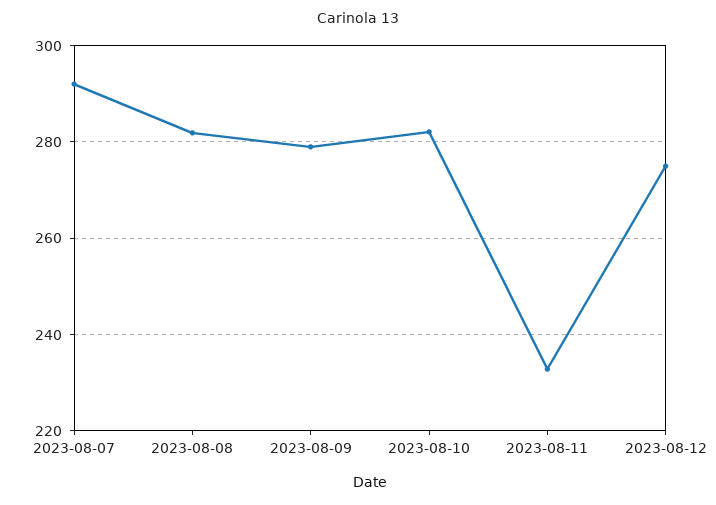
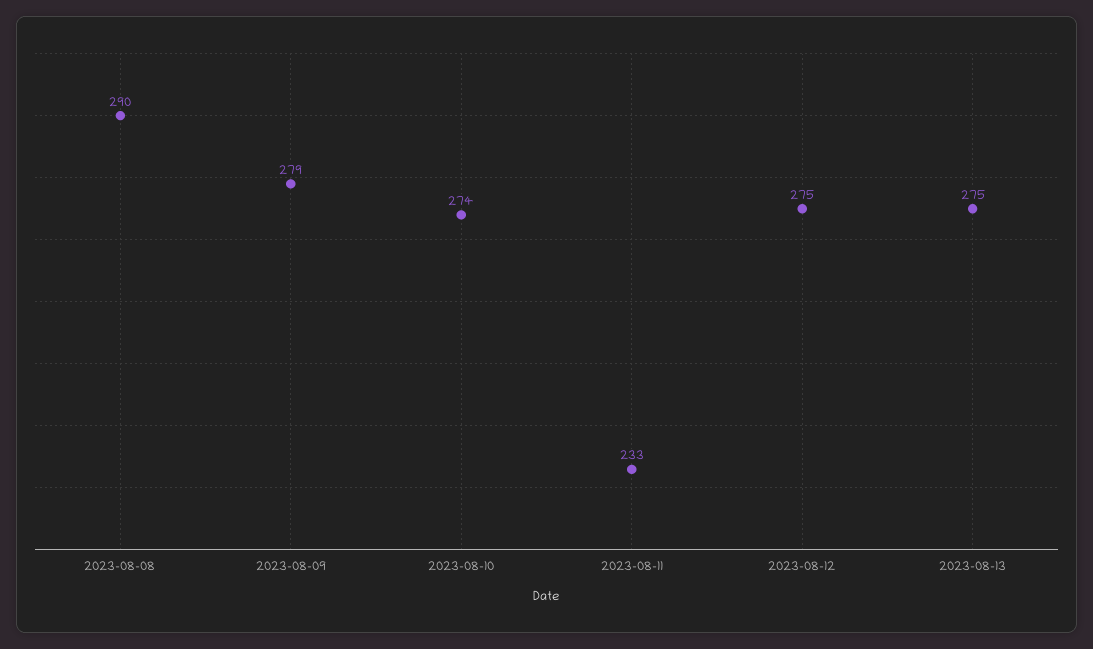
2023-08-07: 292 -> none
2023-08-08: 282 -> 290
2023-08-10: 282 -> 274
2023-08-13: none -> 275

